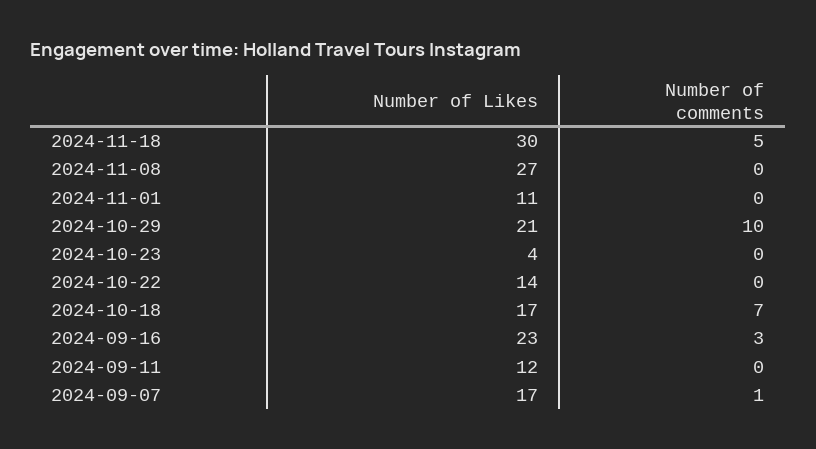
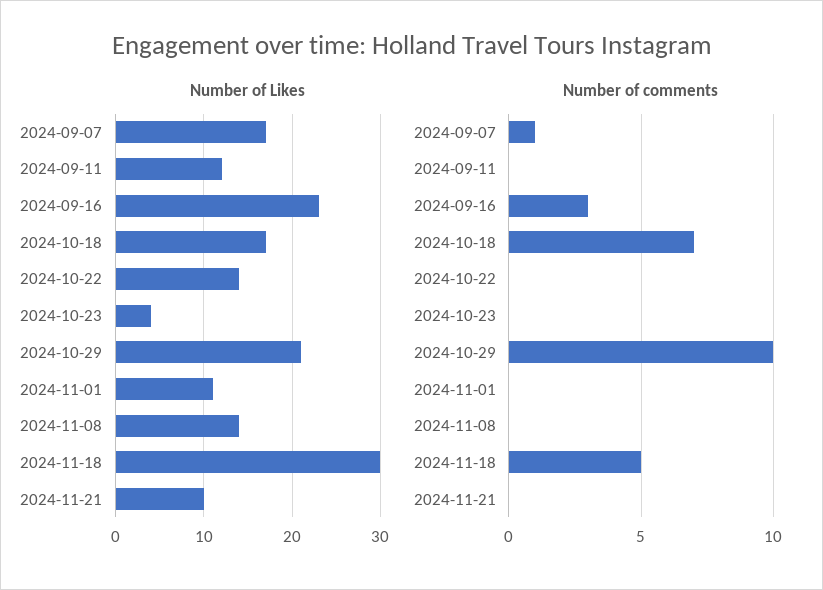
Number of Likes, 2024-11-08: 27 -> 14
Number of Likes, 2024-11-21: none -> 10
Number of comments, 2024-11-21: none -> 0

